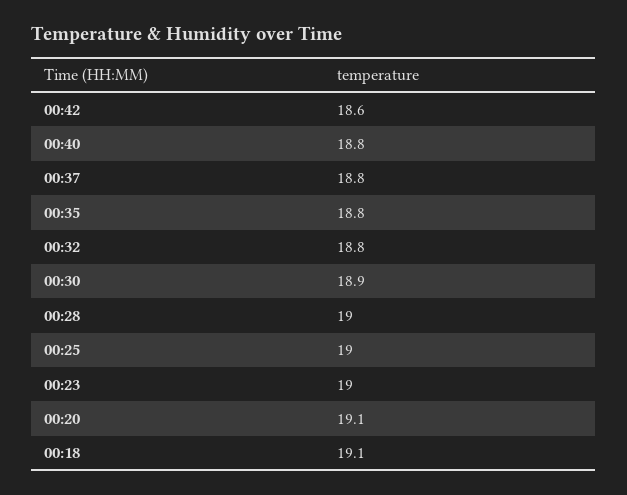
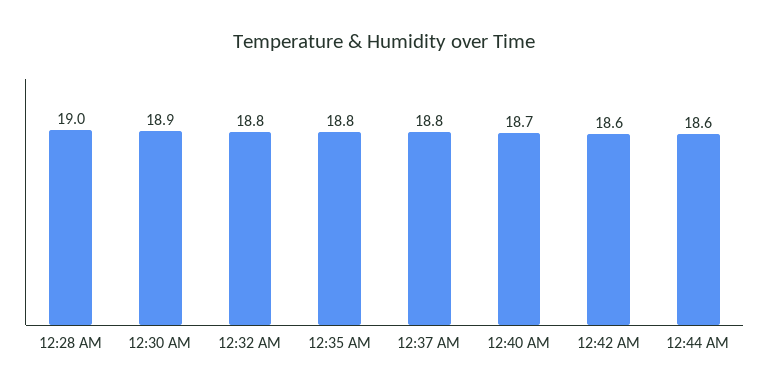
00:40: 18.8 -> 18.7
00:25: 19 -> none
00:23: 19 -> none
00:20: 19.1 -> none
00:18: 19.1 -> none
12:44 AM: none -> 18.6

